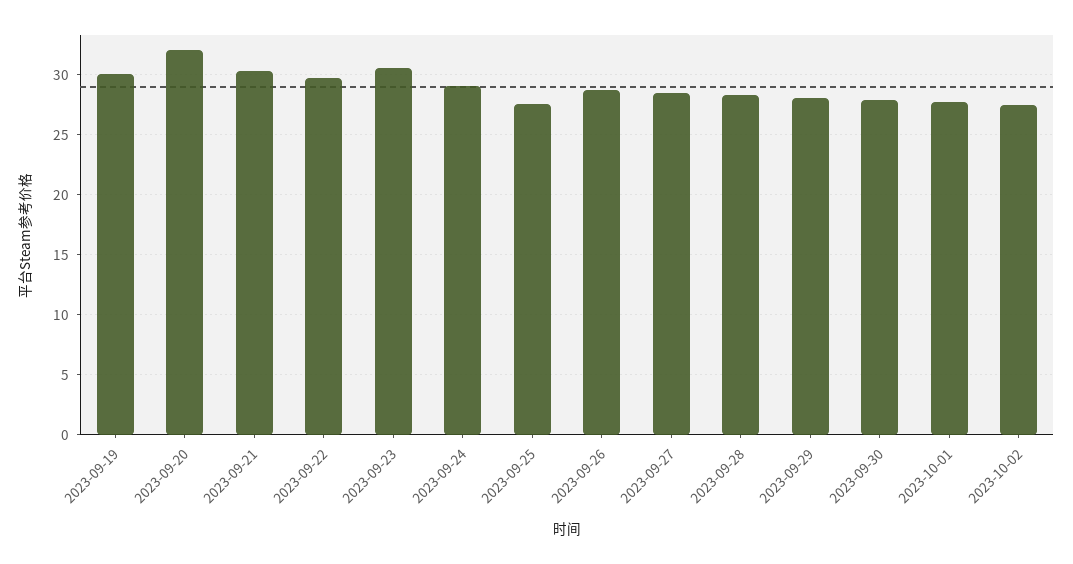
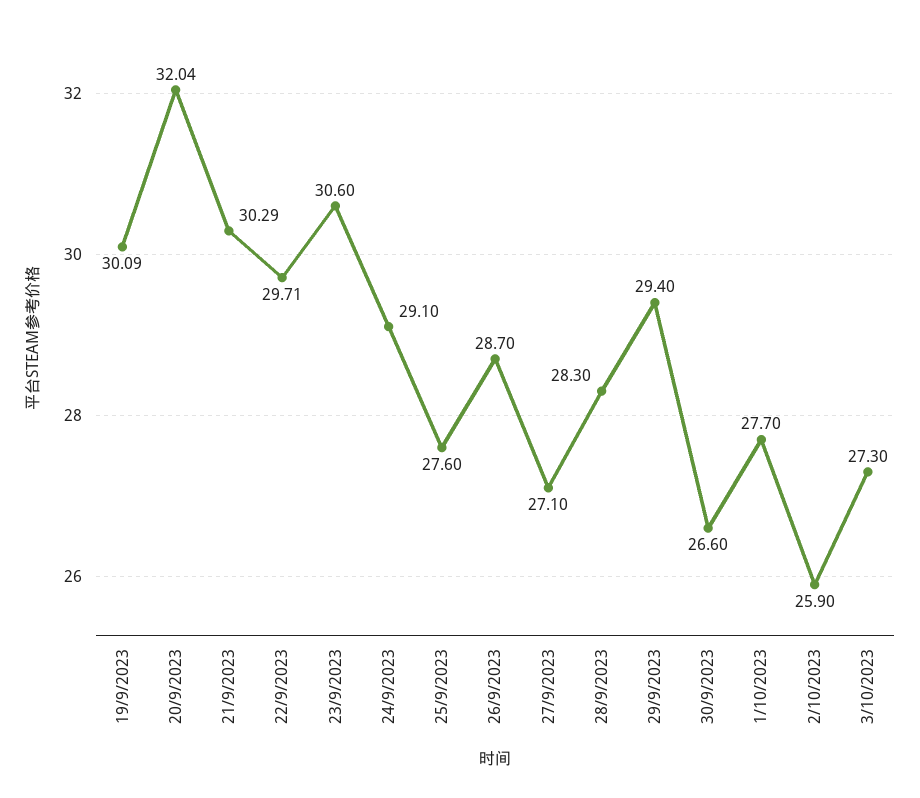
2023-09-27: 28.5 -> 27.1
2023-09-29: 28 -> 29.4
2023-09-30: 28 -> 26.6
2023-10-02: 27.5 -> 25.9
3/10/2023: none -> 27.3

